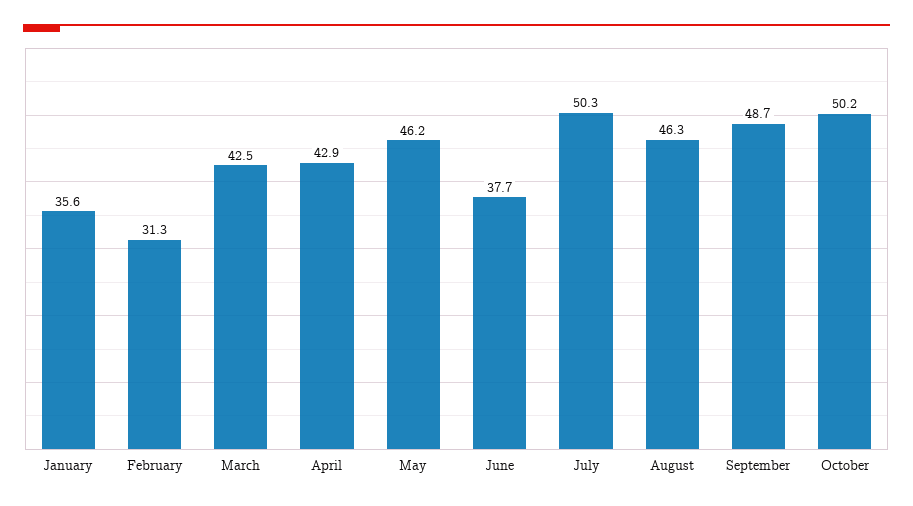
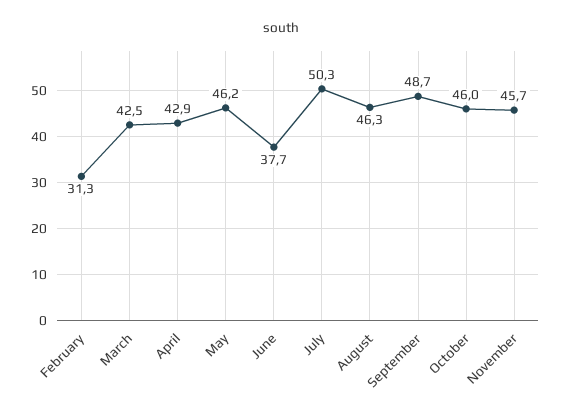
January: 35.6 -> none
October: 50.2 -> 46
November: none -> 45.7

